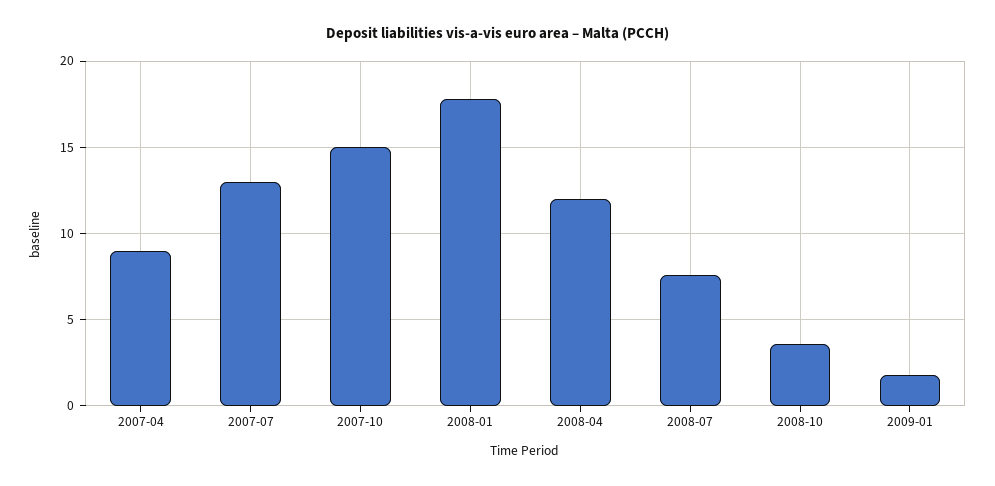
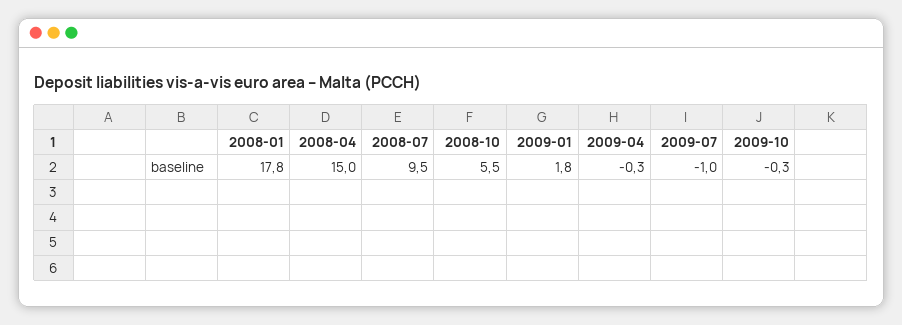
2007-04: 9 -> none
2007-07: 13 -> none
2007-10: 15 -> none
2008-04: 12 -> 15
2008-07: 7.5 -> 9.5
2008-10: 3.5 -> 5.5
2009-04: none -> -0.3
2009-07: none -> -1
2009-10: none -> -0.3

